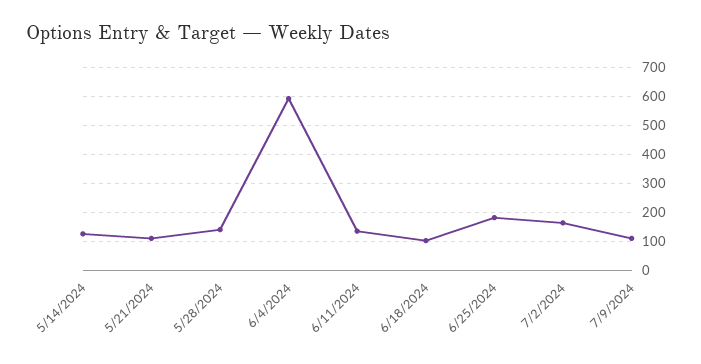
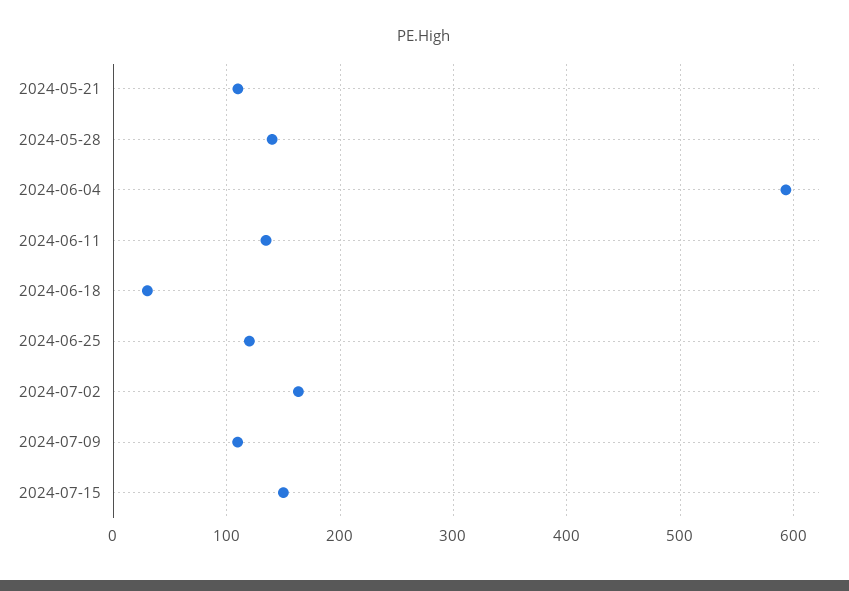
5/14/2024: 125 -> none
6/18/2024: 100 -> 30
6/25/2024: 175 -> 120
2024-07-15: none -> 150

